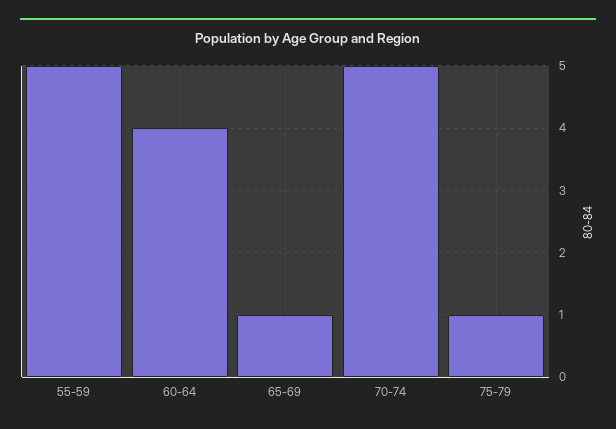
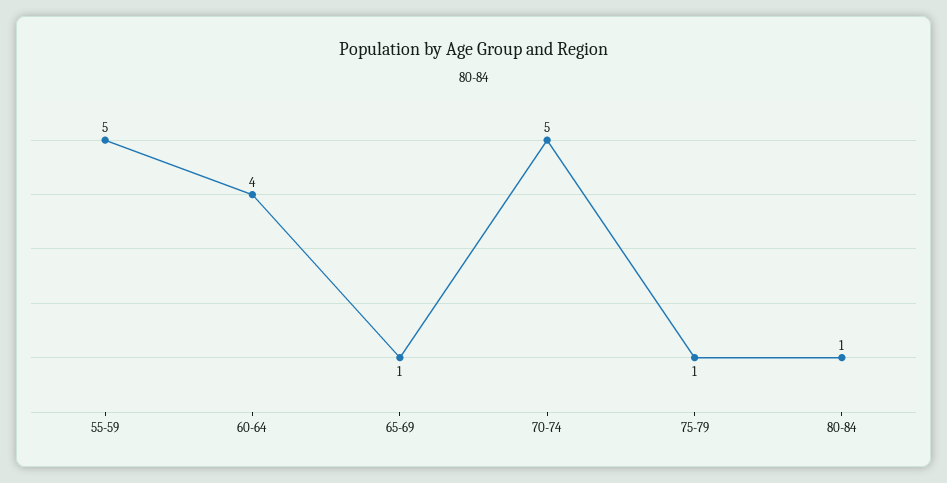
80-84: none -> 1

